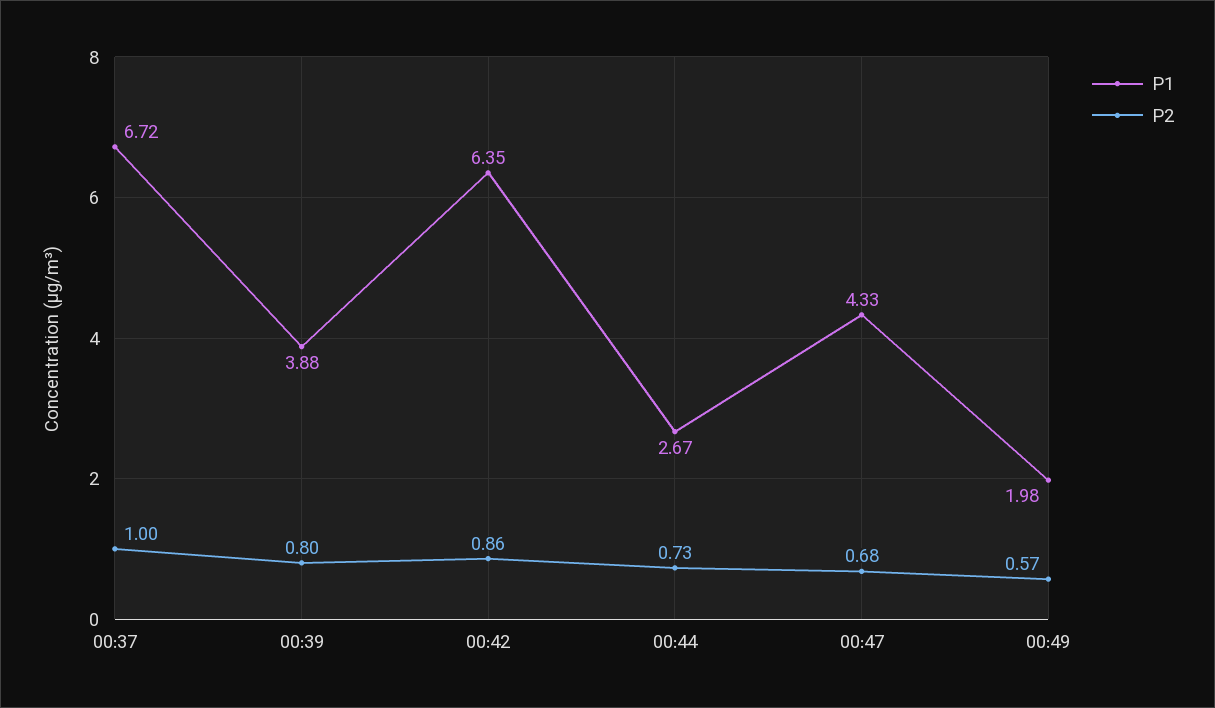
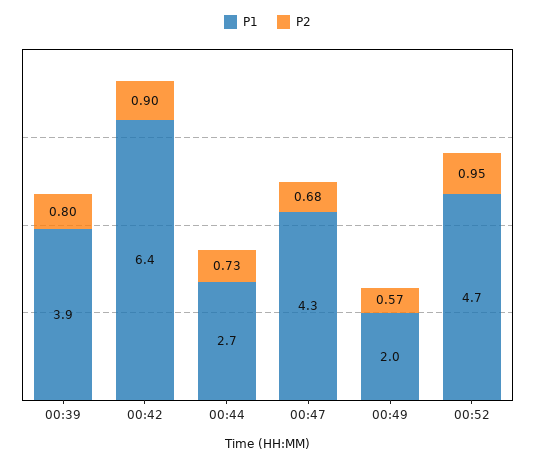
P1, 00:37: 6.72 -> none
P2, 00:37: 1 -> none
P2, 00:42: 0.86 -> 0.9
P1, 00:52: none -> 4.7
P2, 00:52: none -> 0.95

